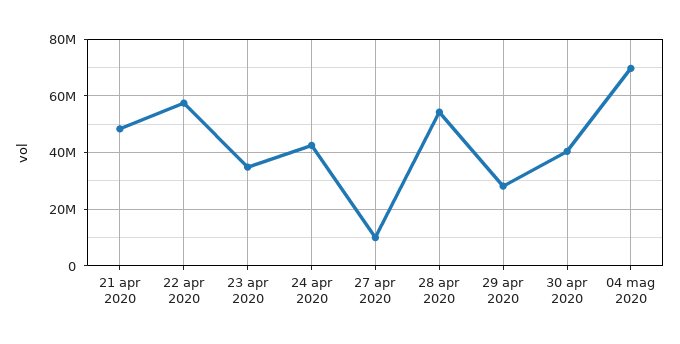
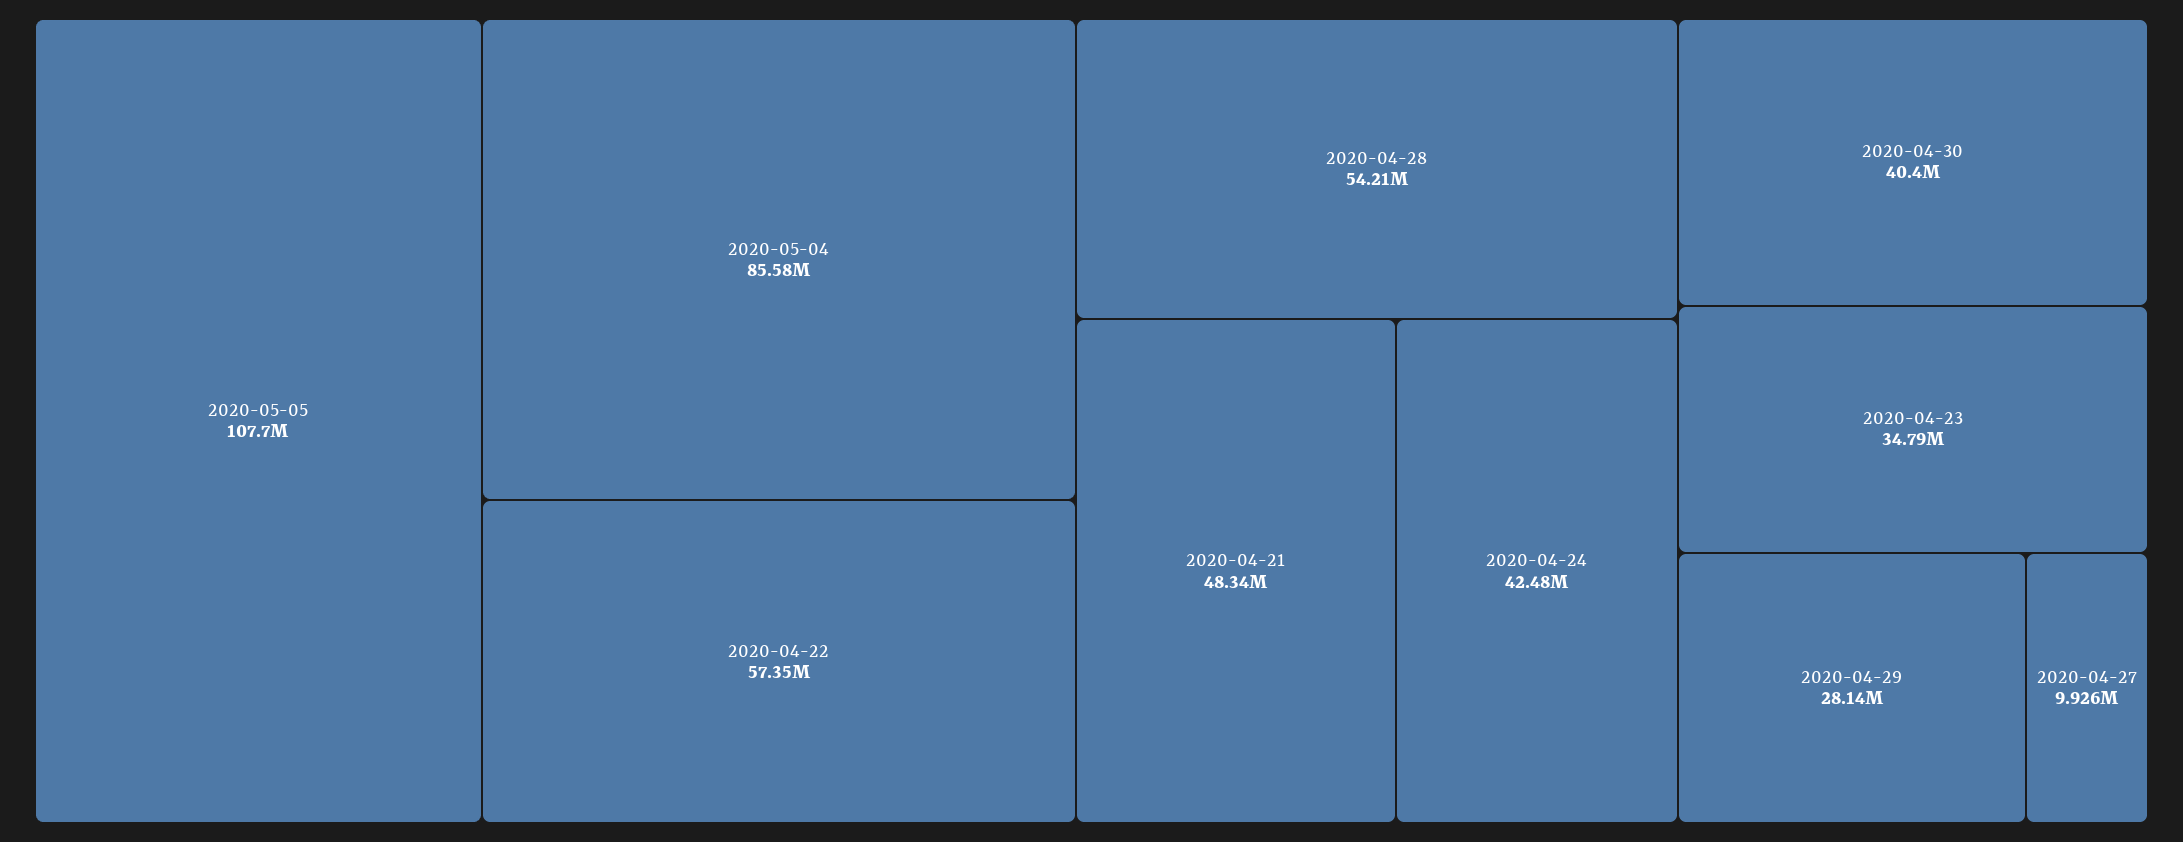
04 mag 2020: 70000000 -> 85580000
2020-05-05: none -> 107700000

